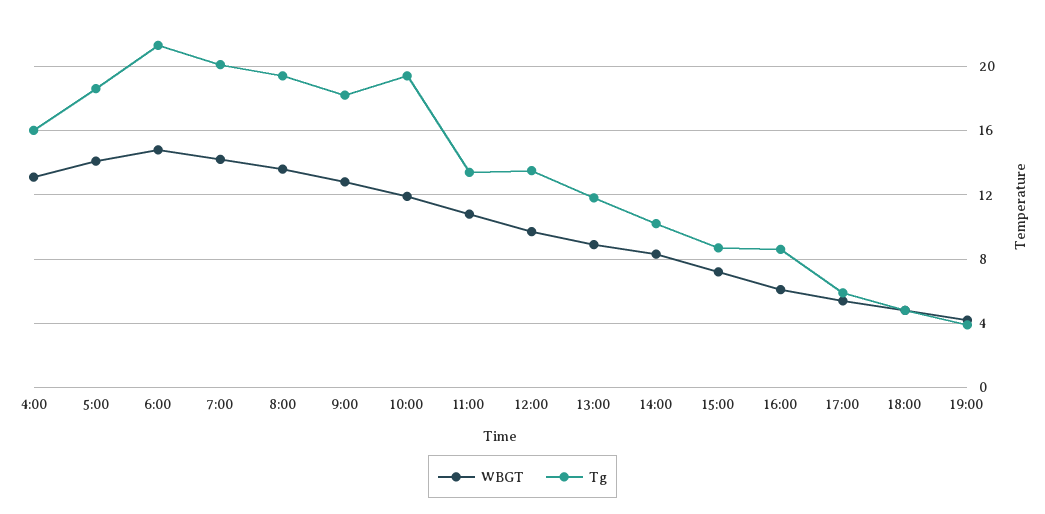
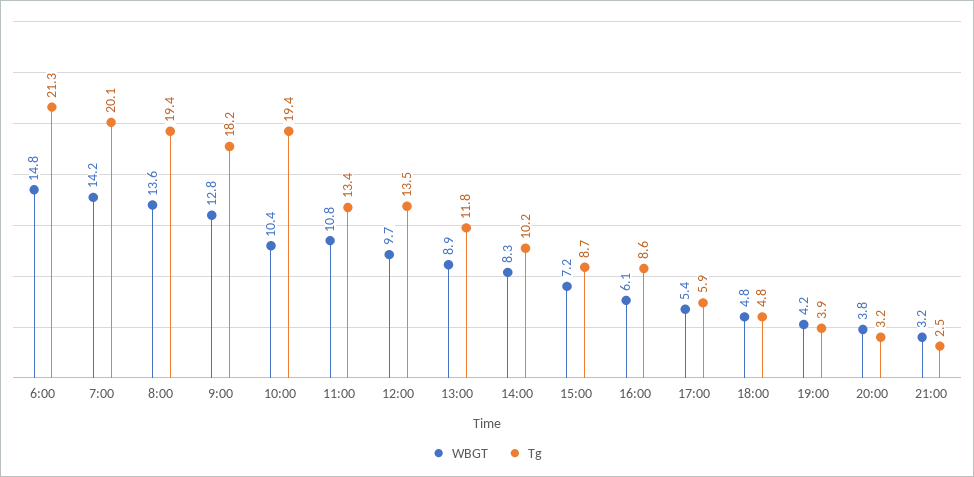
WBGT, 4:00: 13 -> none
Tg, 4:00: 16 -> none
WBGT, 5:00: 14 -> none
Tg, 5:00: 18.5 -> none
WBGT, 10:00: 12 -> 10.4
WBGT, 20:00: none -> 3.8
Tg, 20:00: none -> 3.2
WBGT, 21:00: none -> 3.2
Tg, 21:00: none -> 2.5

